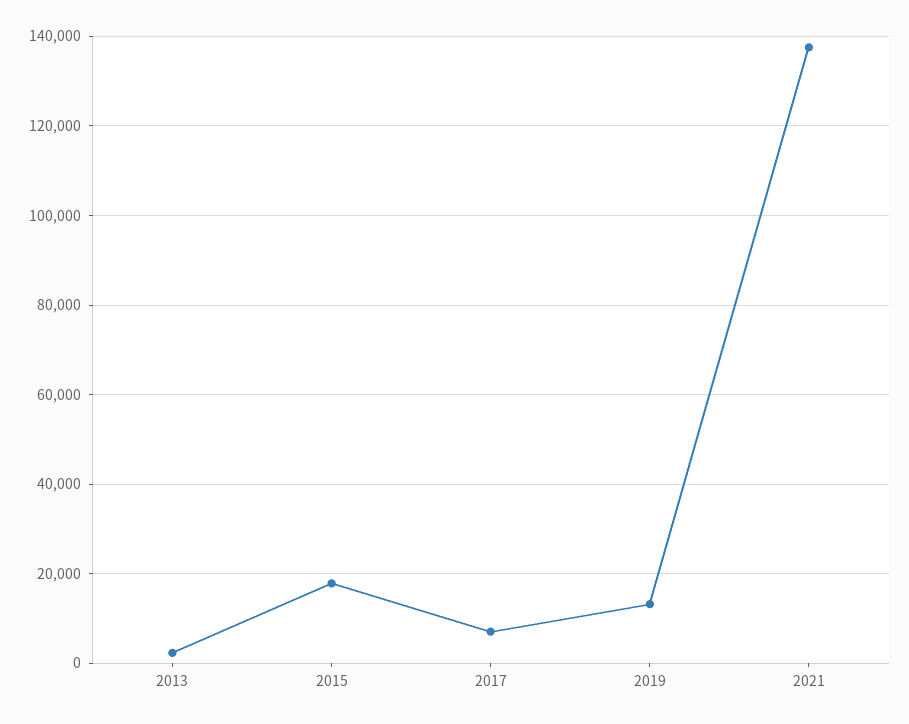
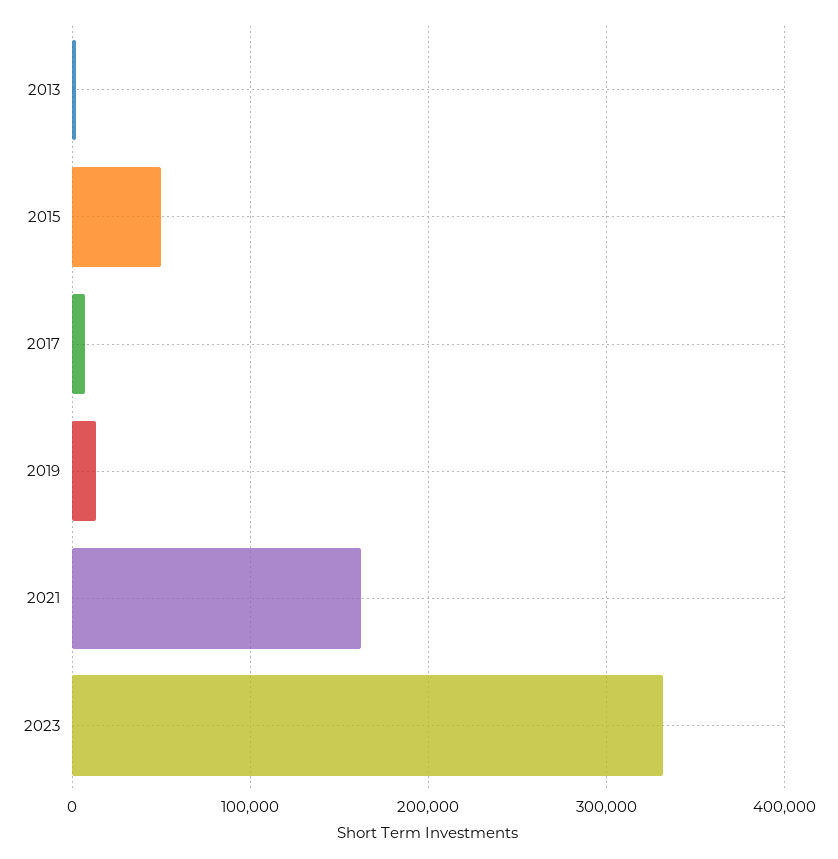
2015: 18000 -> 50000
2021: 138000 -> 160000
2023: none -> 330000

